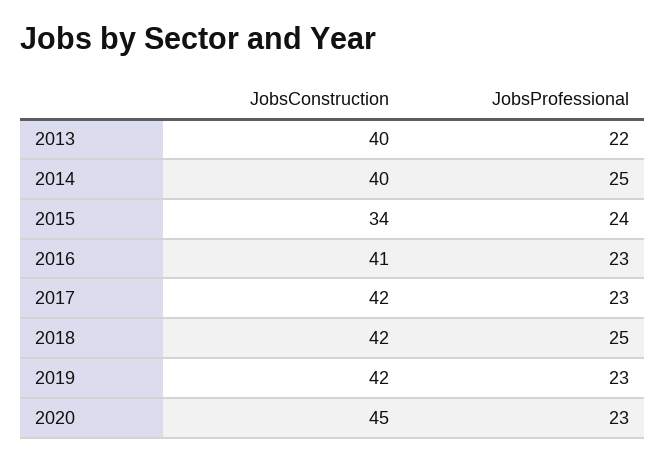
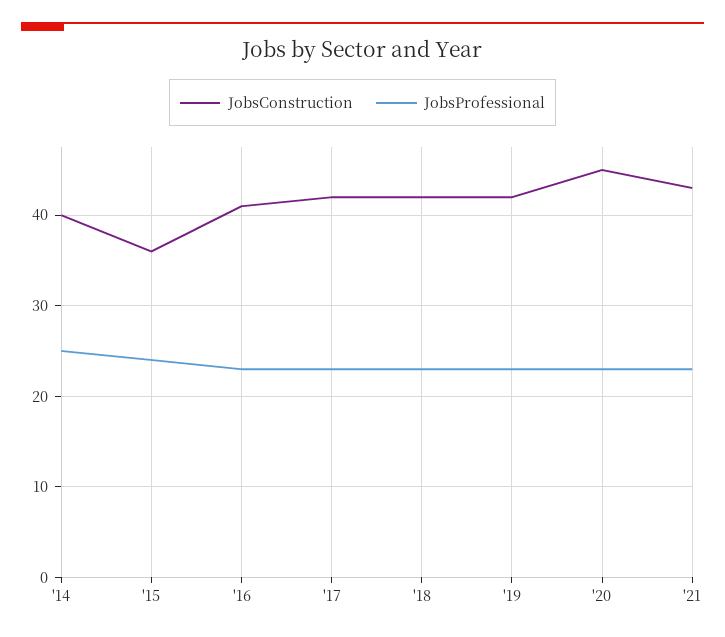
JobsConstruction, 2013: 40 -> none
JobsProfessional, 2013: 22 -> none
JobsConstruction, 2015: 34 -> 36
JobsProfessional, 2018: 25 -> 23
JobsConstruction, '21: none -> 43
JobsProfessional, '21: none -> 23

